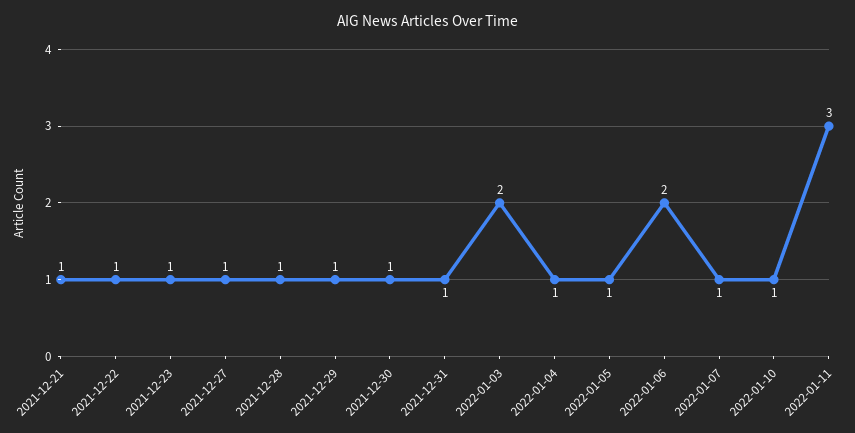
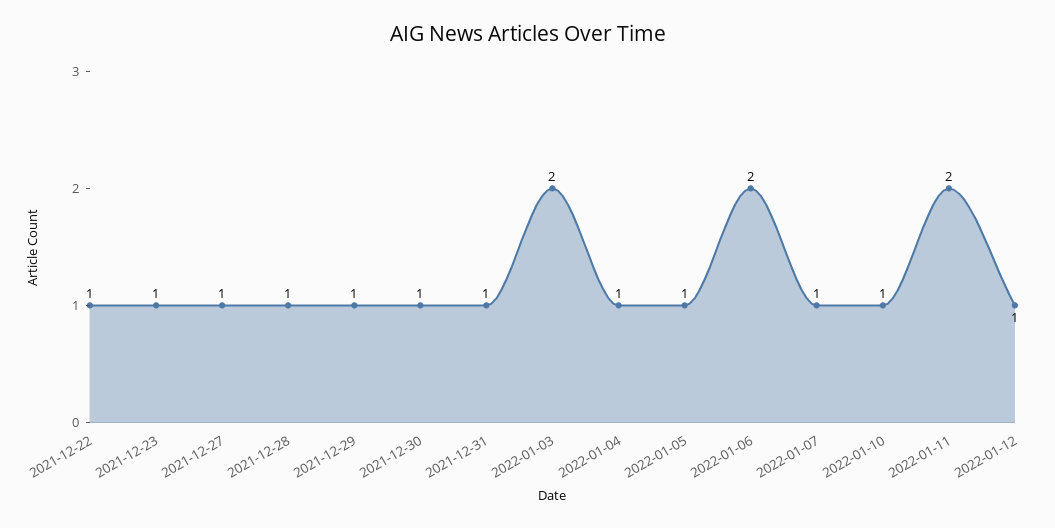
2021-12-21: 1 -> none
2022-01-11: 3 -> 2
2022-01-12: none -> 1

